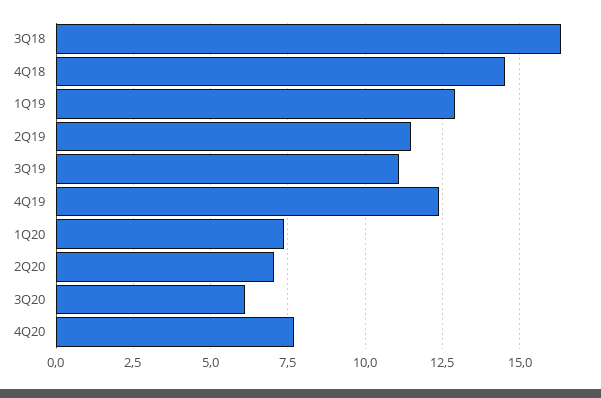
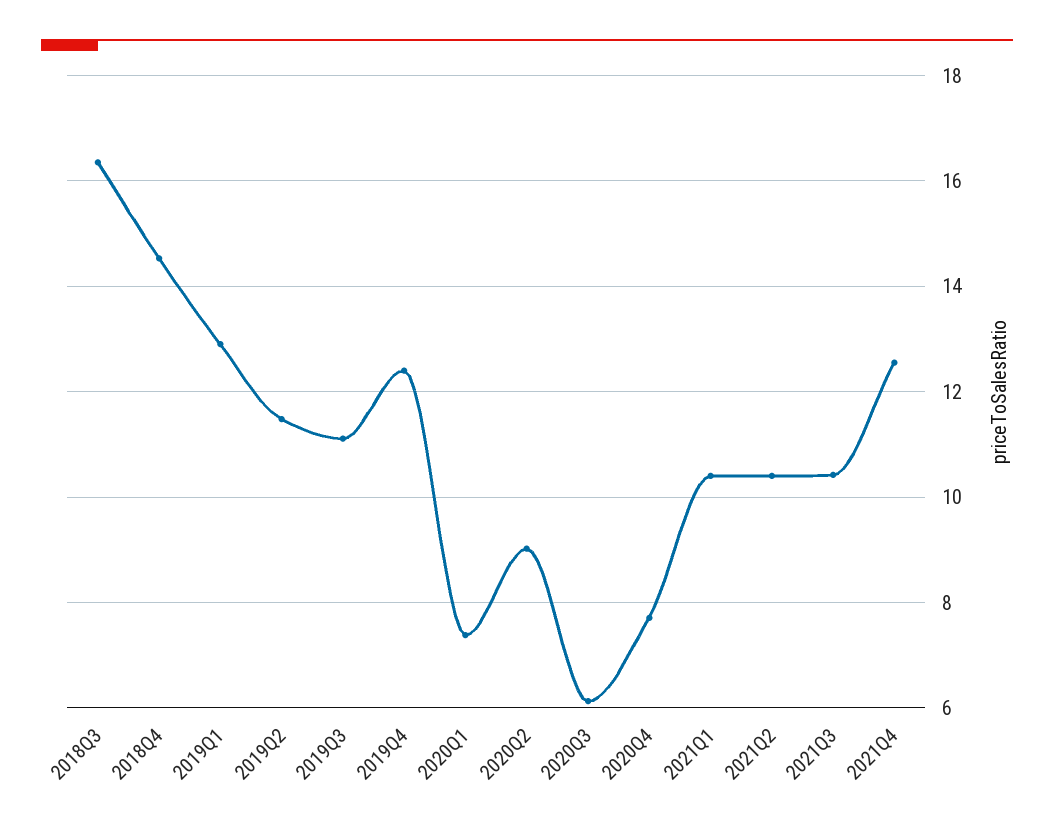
2Q20: 7 -> 9
2021Q1: none -> 10.4
2021Q2: none -> 10.4
2021Q3: none -> 10.4
2021Q4: none -> 12.6

